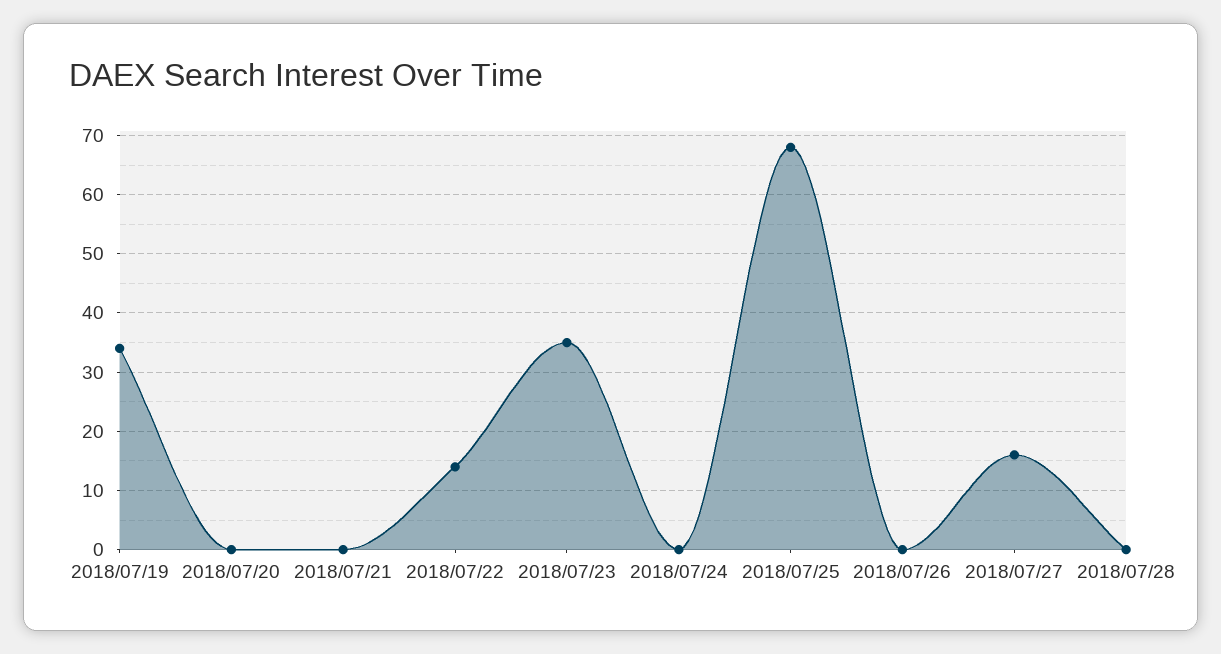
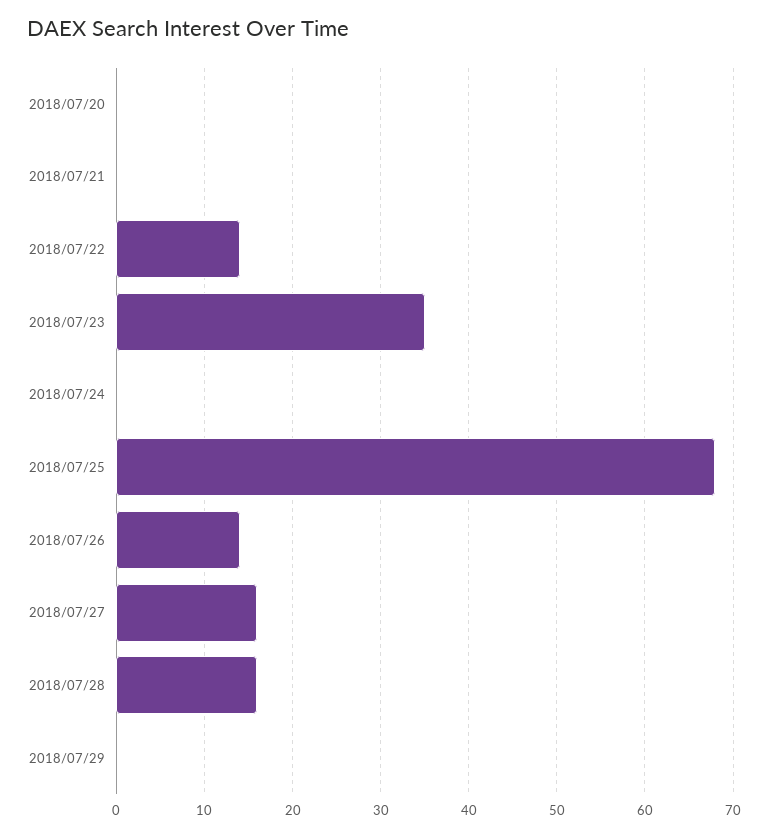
2018/07/19: 35 -> none
2018/07/26: 0 -> 14
2018/07/28: 0 -> 16
2018/07/29: none -> 0

